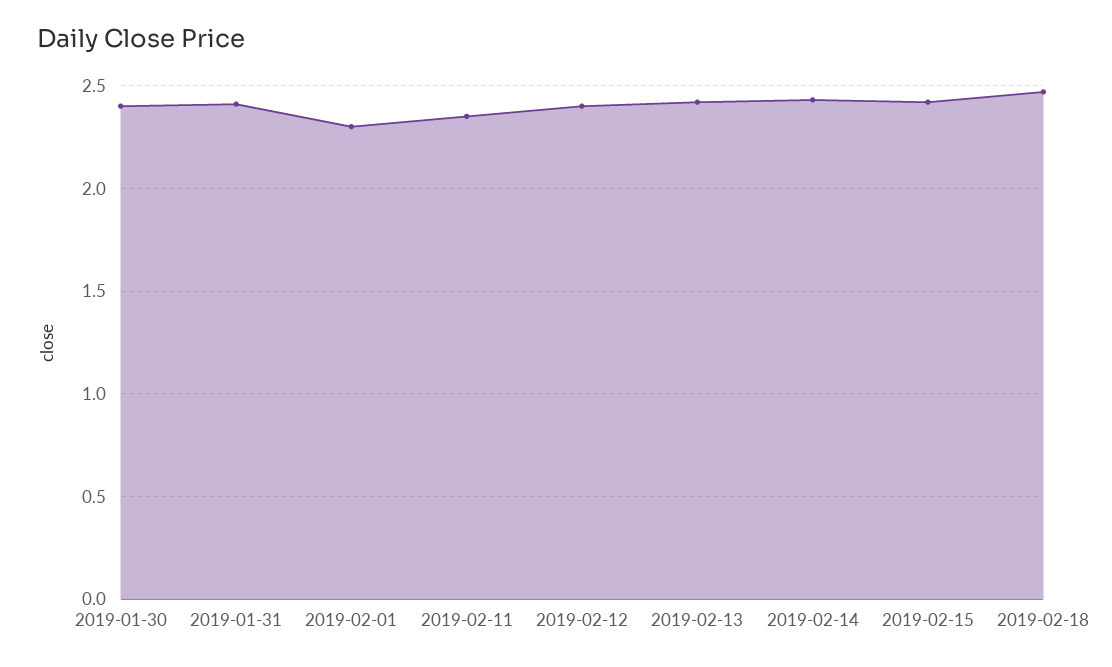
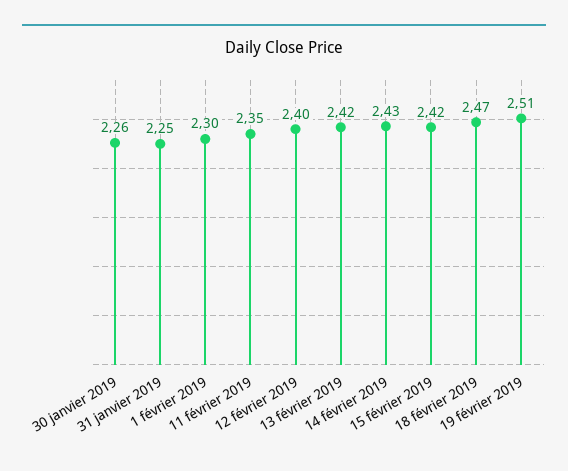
2019-01-30: 2.4 -> 2.26
2019-01-31: 2.4 -> 2.25
19 février 2019: none -> 2.51

